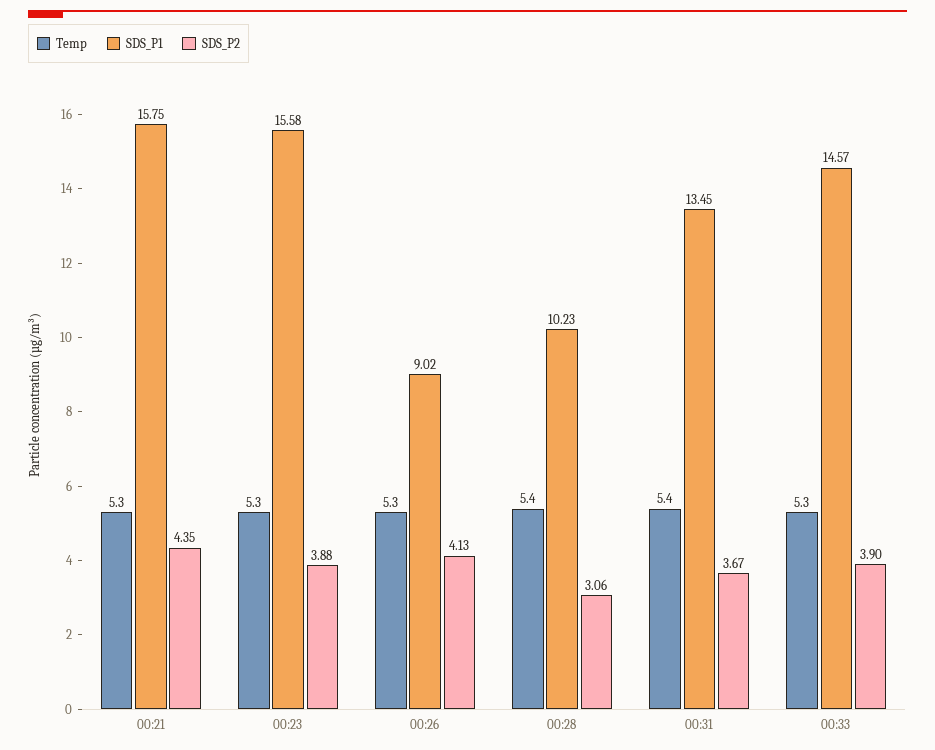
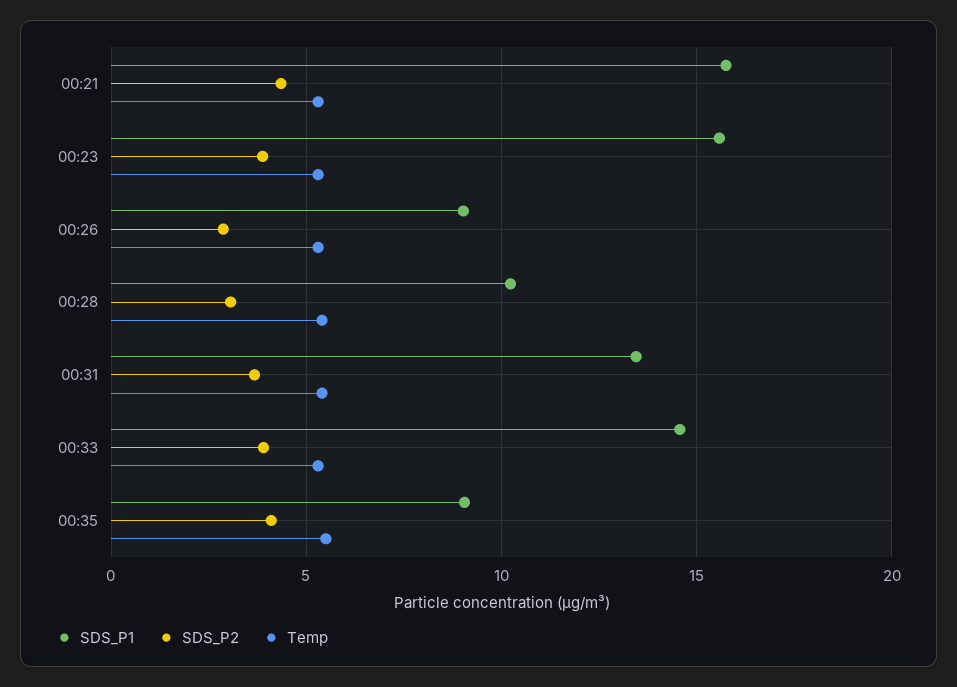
SDS_P2, 00:26: 4.13 -> 3
SDS_P1, 00:35: none -> 9
SDS_P2, 00:35: none -> 4
Temp, 00:35: none -> 5.5

